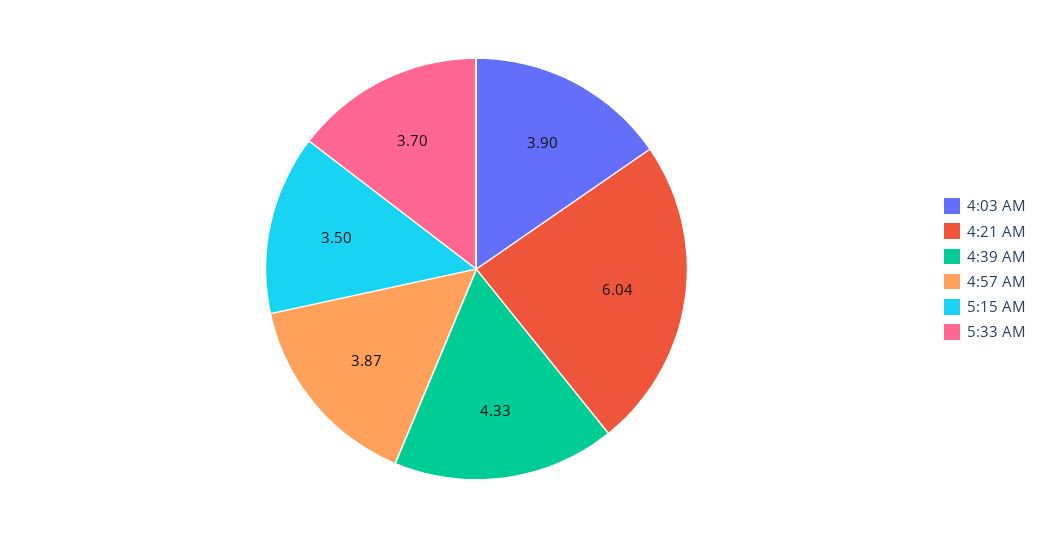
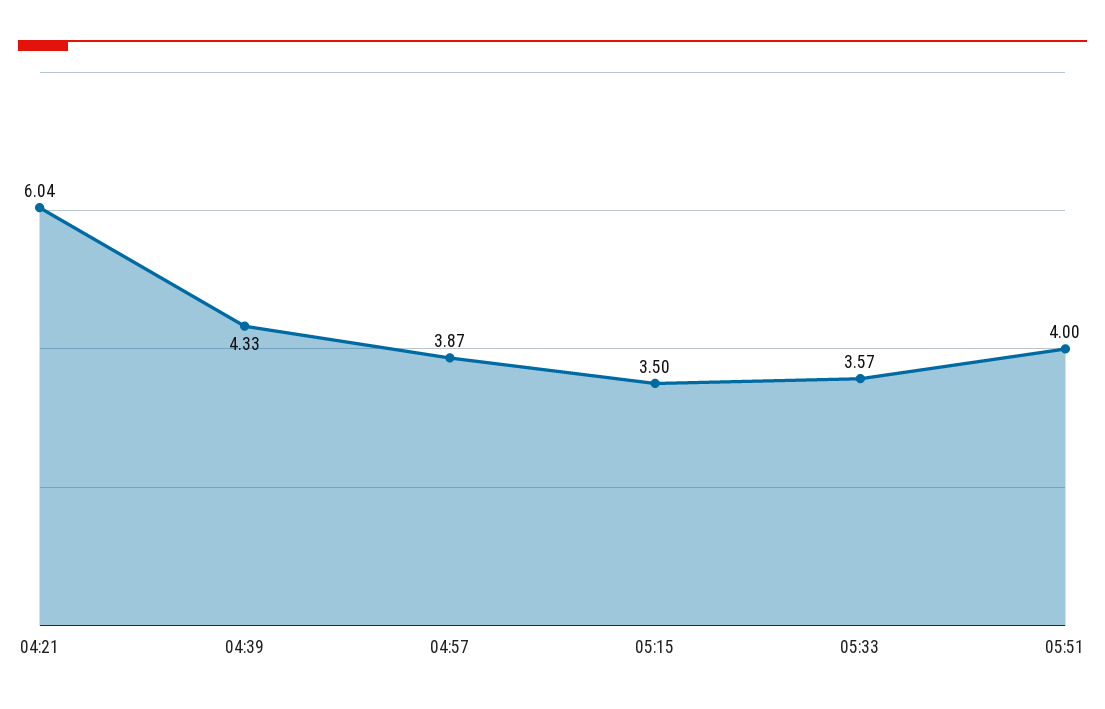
4:03 AM: 3.9 -> none
5:33 AM: 3.7 -> 3.57
05:51: none -> 4

